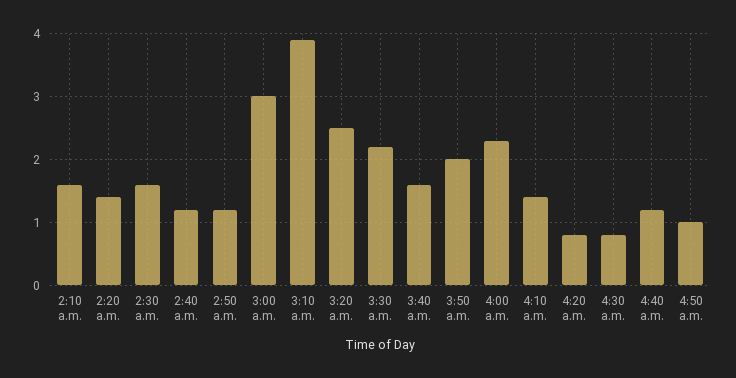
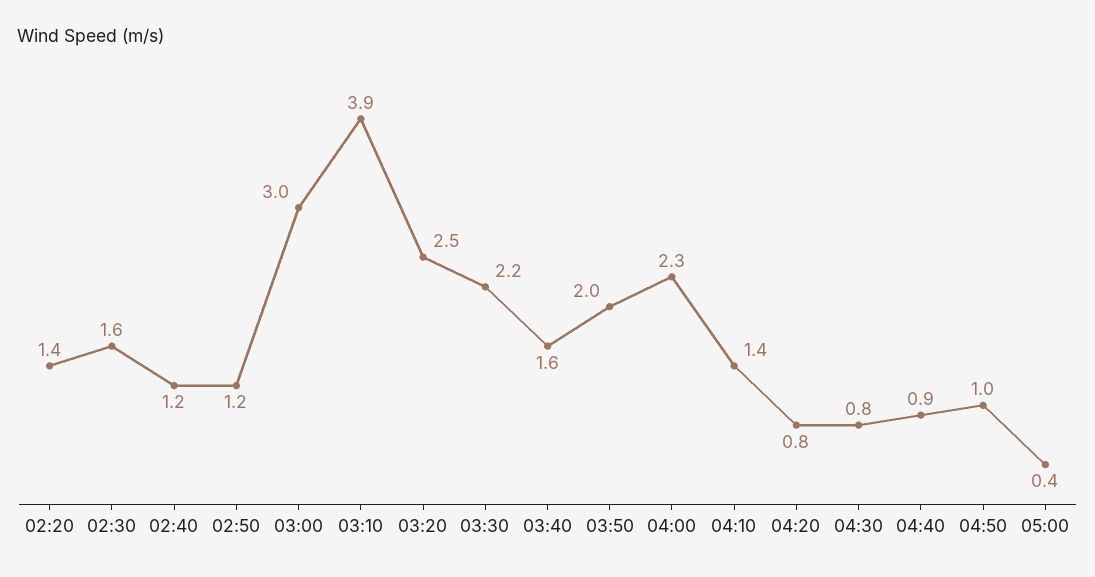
2:10 a.m.: 1.6 -> none
4:40 a.m.: 1.2 -> 0.9
05:00: none -> 0.4

